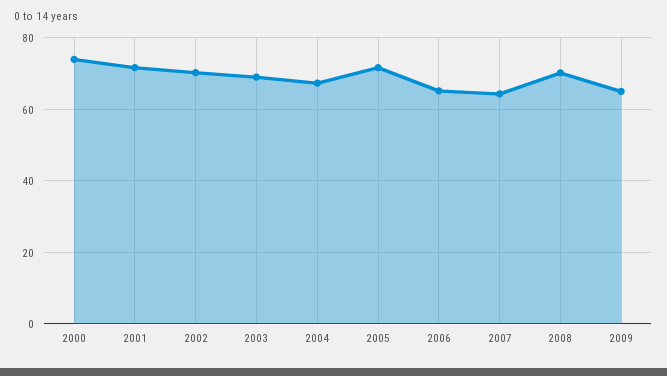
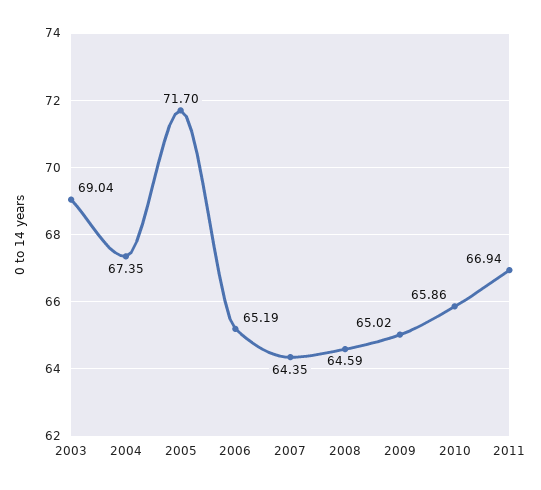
2000: 74 -> none
2001: 72 -> none
2002: 70 -> none
2008: 70 -> 64.59
2010: none -> 65.86
2011: none -> 66.94

